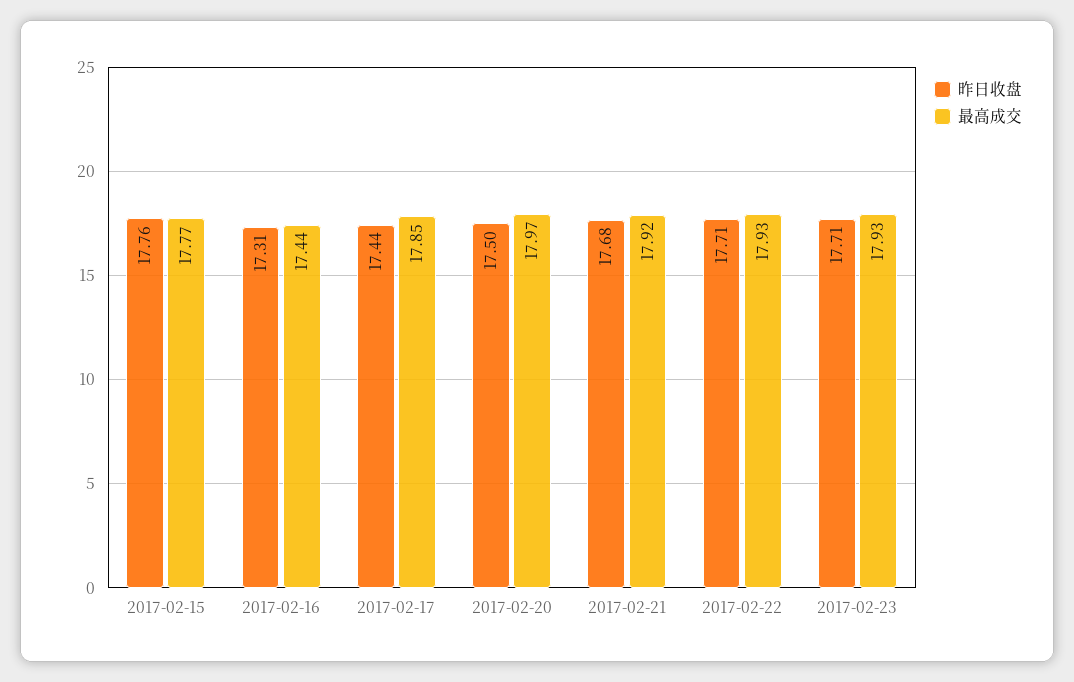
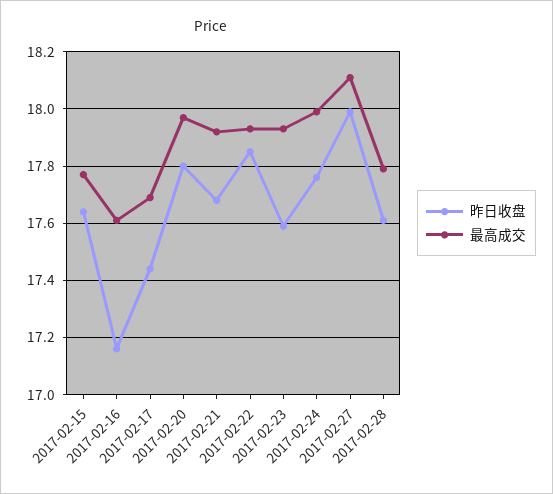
昨日收盘, 2017-02-15: 17.76 -> 17.65
昨日收盘, 2017-02-16: 17.31 -> 17.15
最高成交, 2017-02-16: 17.44 -> 17.6
最高成交, 2017-02-17: 17.85 -> 17.7
昨日收盘, 2017-02-20: 17.5 -> 17.8
昨日收盘, 2017-02-22: 17.71 -> 17.85
昨日收盘, 2017-02-23: 17.71 -> 17.6
昨日收盘, 2017-02-24: none -> 17.75
最高成交, 2017-02-24: none -> 18
昨日收盘, 2017-02-27: none -> 18
最高成交, 2017-02-27: none -> 18.1
昨日收盘, 2017-02-28: none -> 17.6
最高成交, 2017-02-28: none -> 17.8

